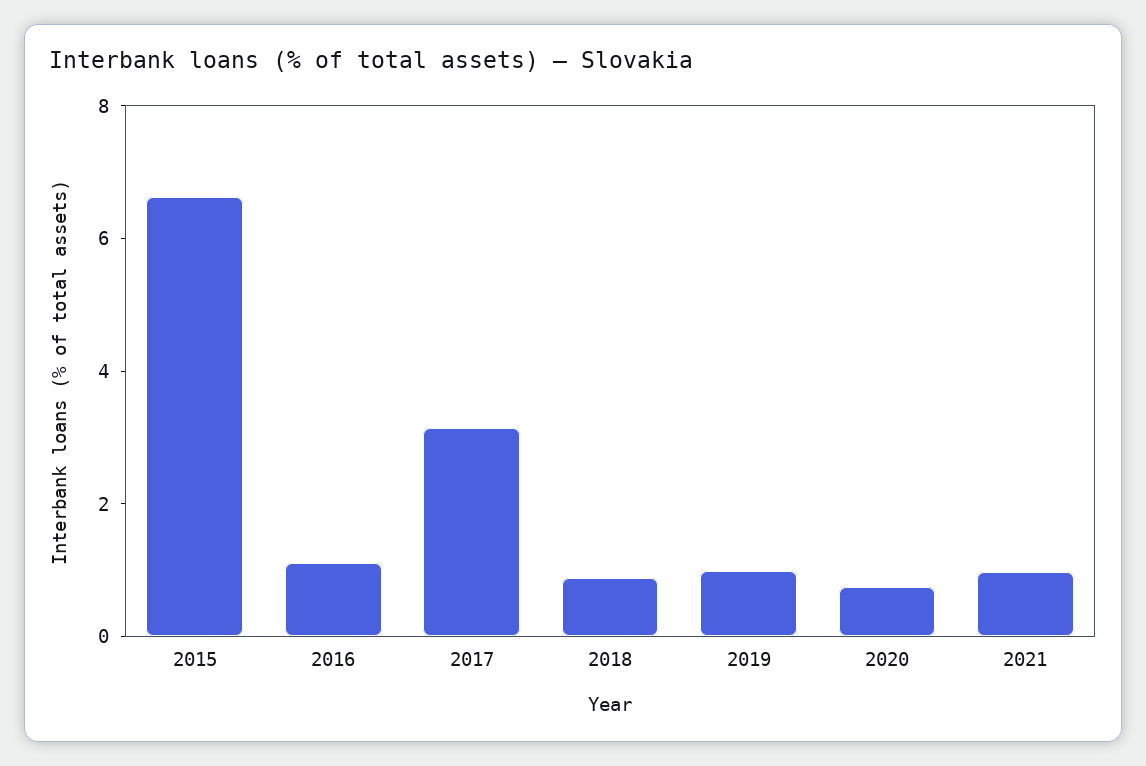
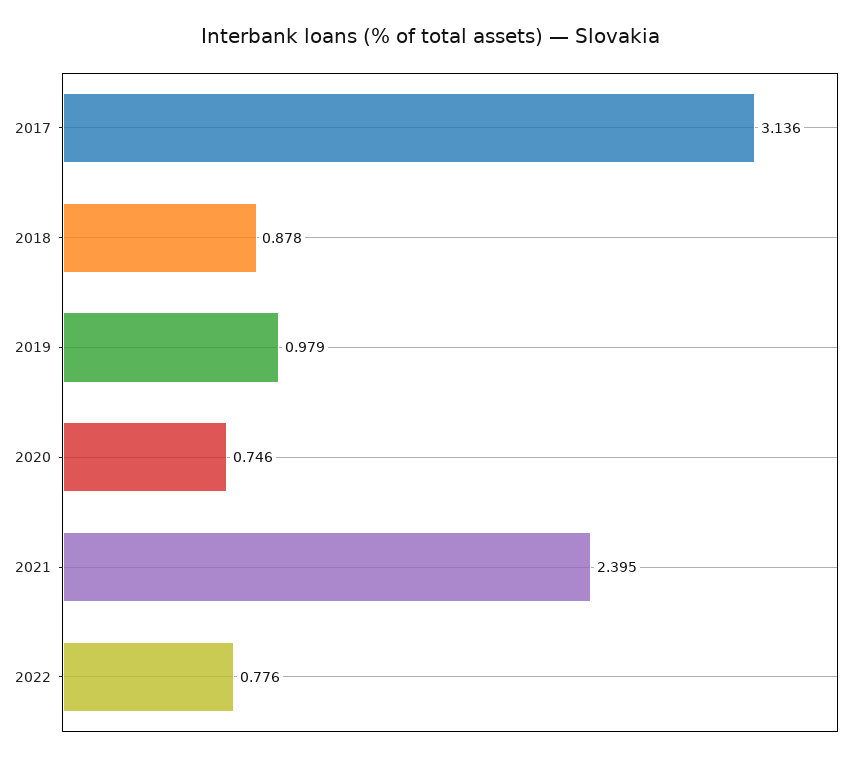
2015: 6.5 -> none
2016: 1 -> none
2021: 1 -> 2.395
2022: none -> 0.776

